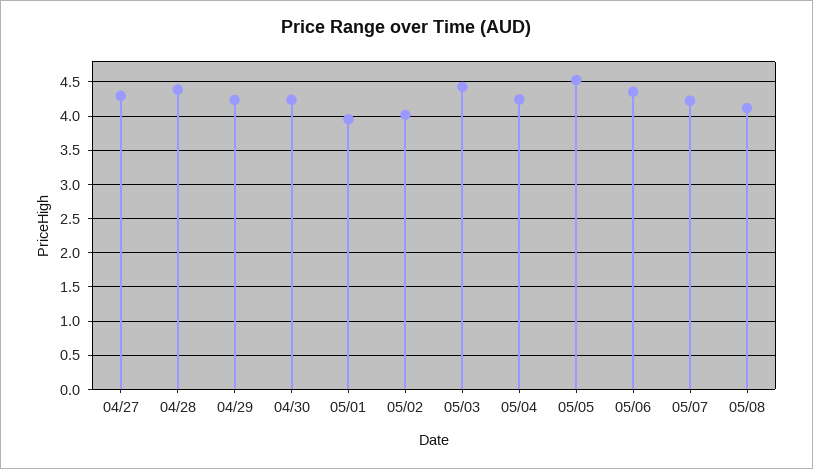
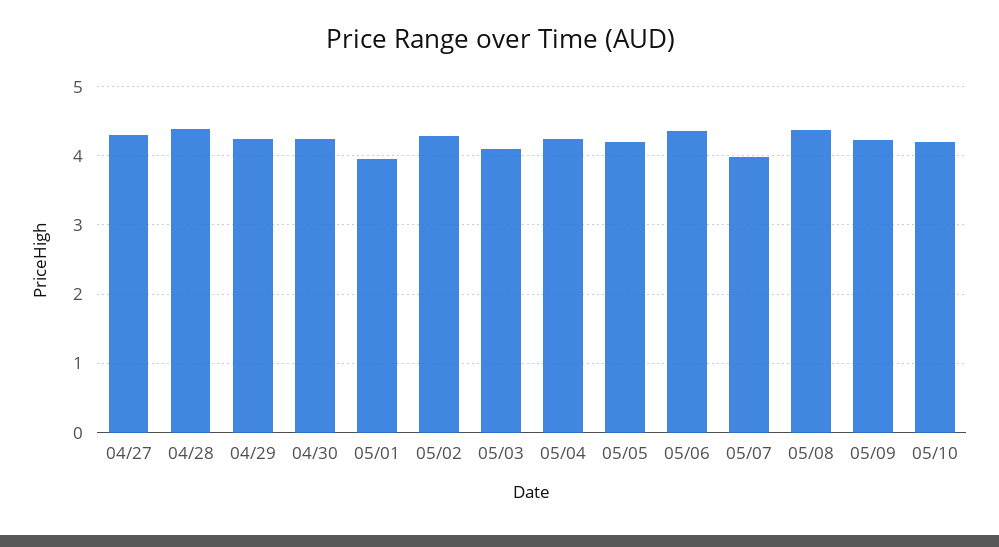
05/02: 4 -> 4.3
05/03: 4.4 -> 4.1
05/05: 4.5 -> 4.2
05/07: 4.2 -> 4
05/08: 4.1 -> 4.4
05/09: none -> 4.2
05/10: none -> 4.2

